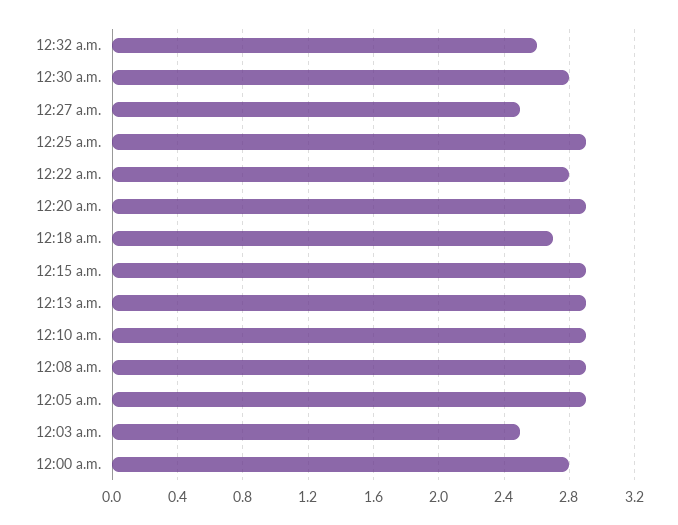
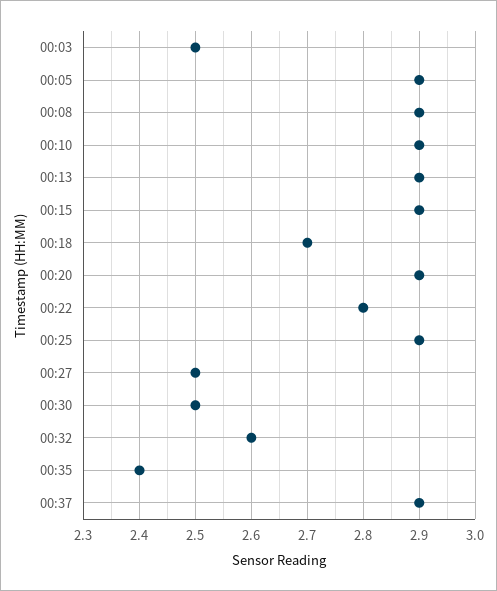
12:30 a.m.: 2.8 -> 2.5
12:00 a.m.: 2.8 -> none
00:35: none -> 2.4
00:37: none -> 2.9

